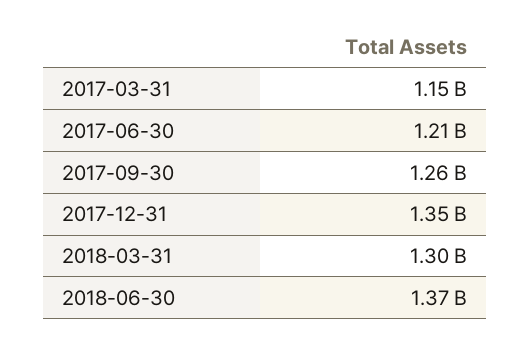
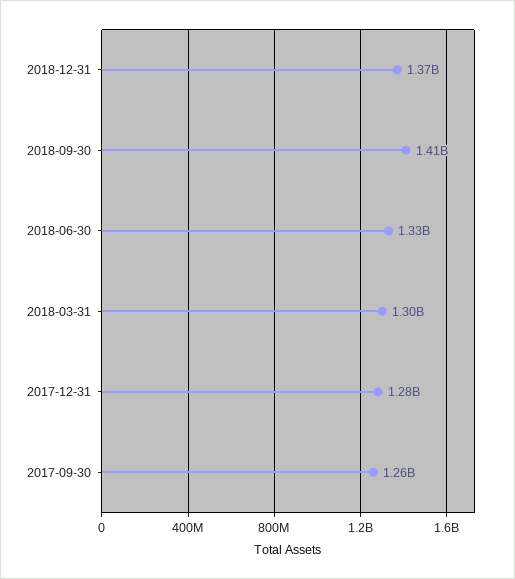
2017-03-31: 1150000000 -> none
2017-06-30: 1210000000 -> none
2017-12-31: 1350000000 -> 1280000000
2018-06-30: 1370000000 -> 1330000000
2018-12-31: none -> 1370000000
2018-09-30: none -> 1410000000

